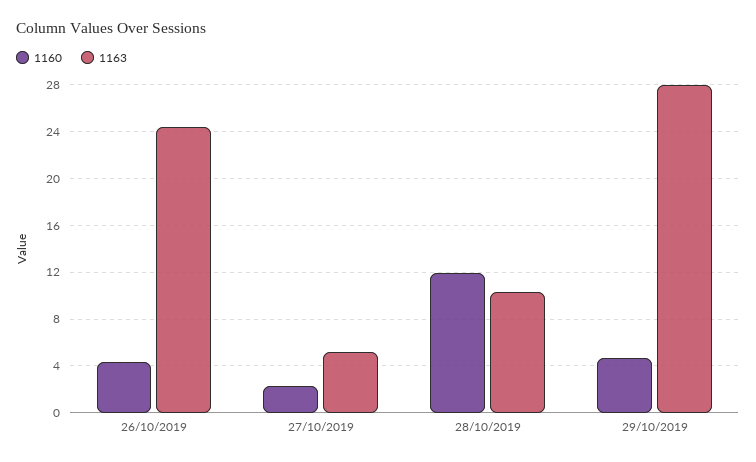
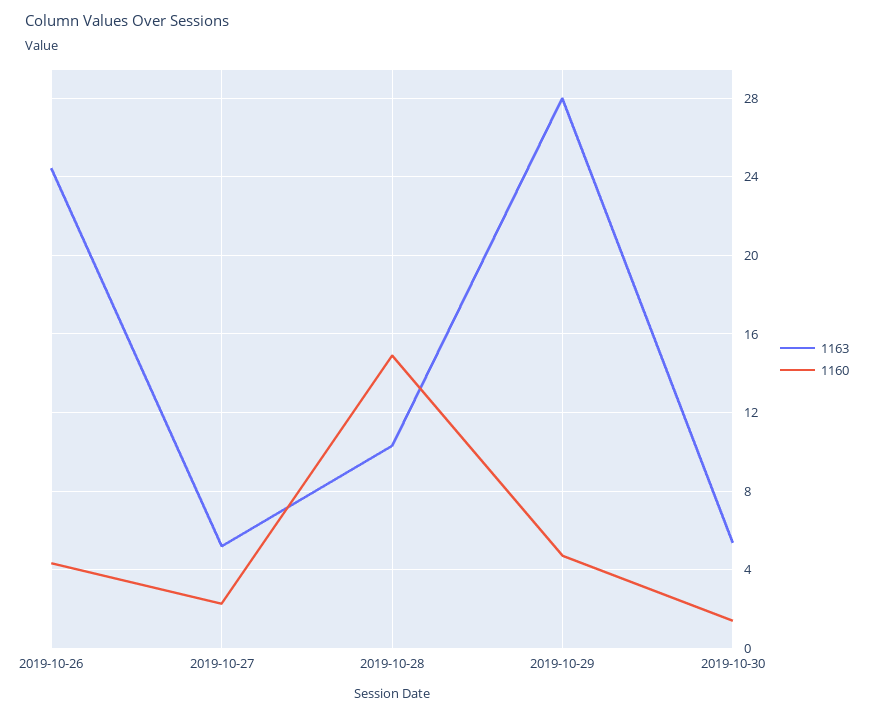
1160, 28/10/2019: 12 -> 15
1163, 2019-10-30: none -> 5.5
1160, 2019-10-30: none -> 1.5

